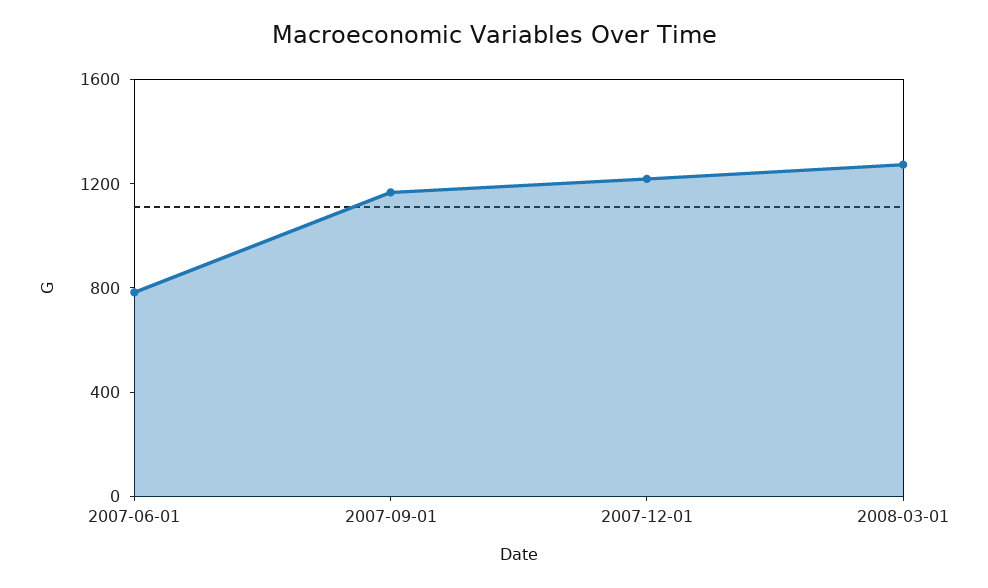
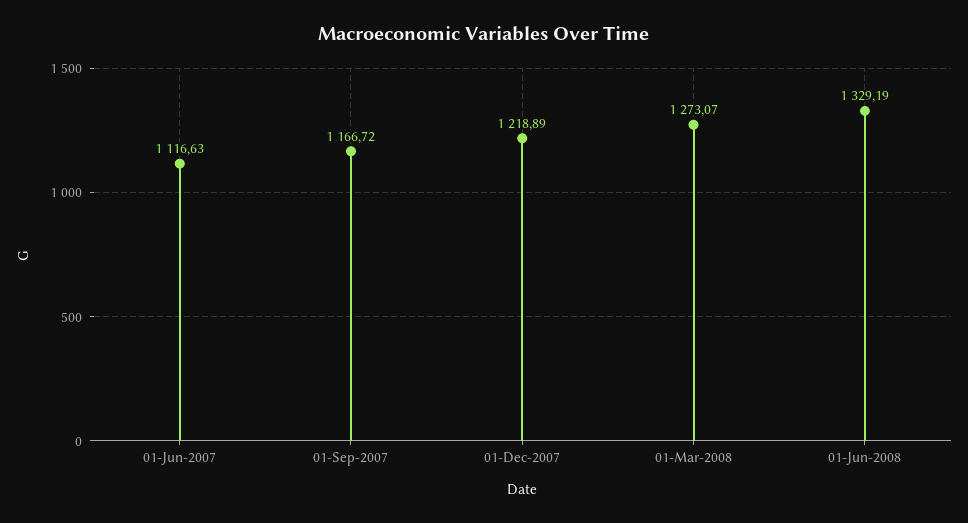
2007-06-01: 800 -> 1116.63
01-Jun-2008: none -> 1329.19

